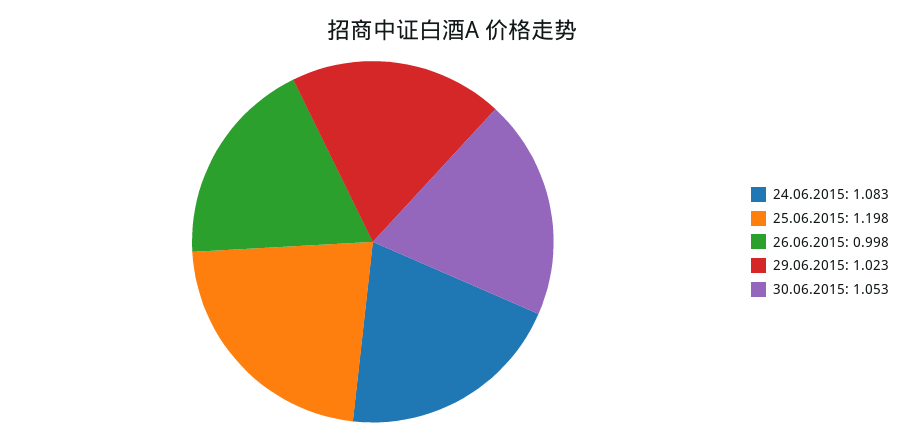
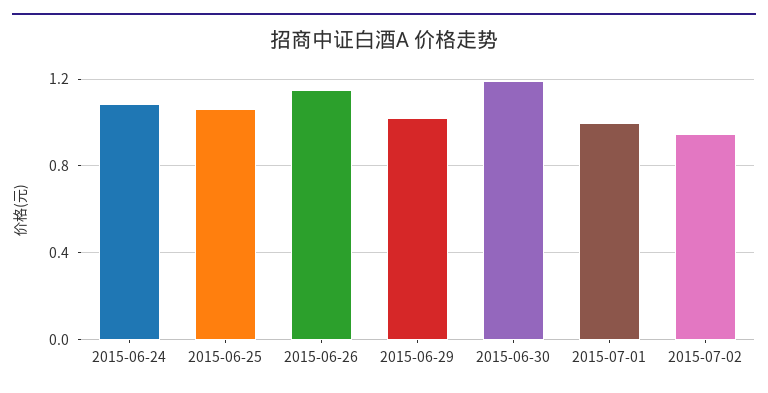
25.06.2015: 1.198 -> 1.05
26.06.2015: 0.998 -> 1.15
30.06.2015: 1.053 -> 1.2
2015-07-01: none -> 1
2015-07-02: none -> 0.95

